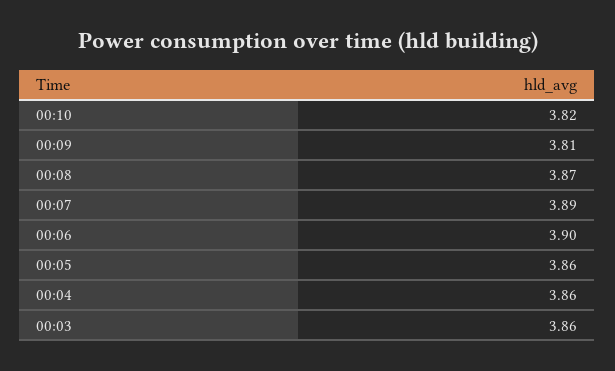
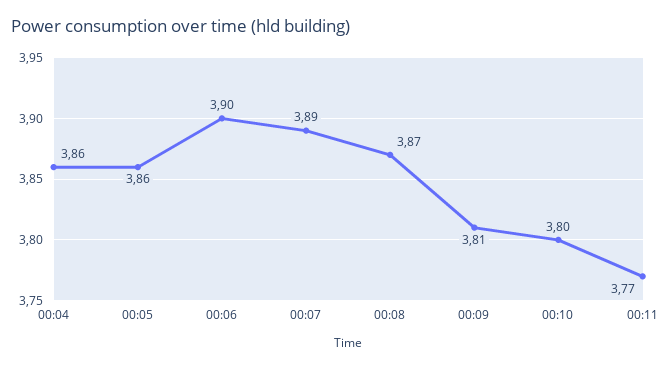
00:10: 3.82 -> 3.8
00:03: 3.86 -> none
00:11: none -> 3.77

